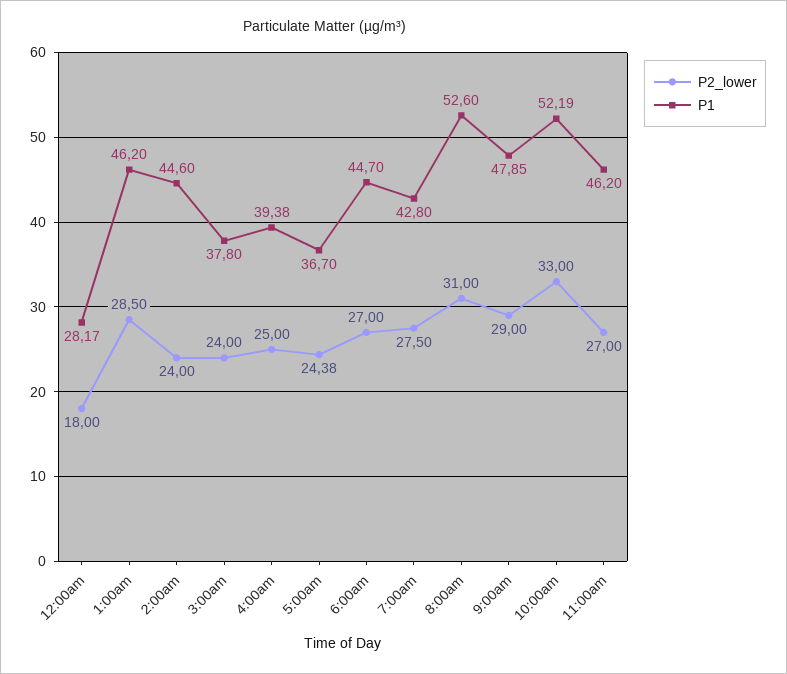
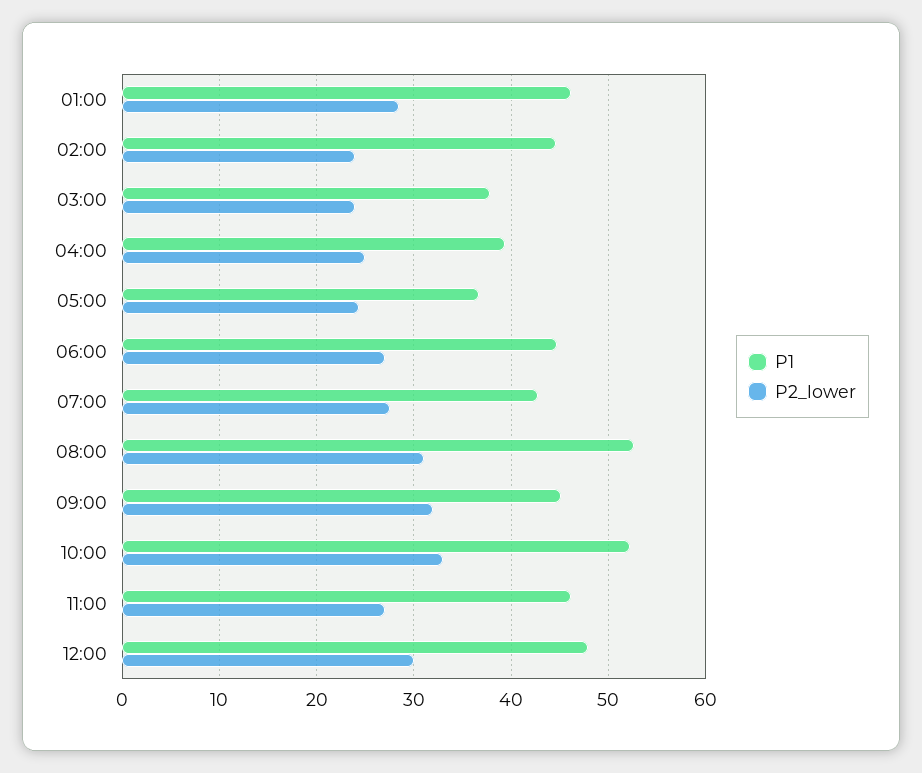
P2_lower, 12:00am: 18 -> none
P1, 12:00am: 28.17 -> none
P2_lower, 9:00am: 29 -> 32
P1, 9:00am: 47.85 -> 45
P1, 12:00: none -> 48
P2_lower, 12:00: none -> 30

